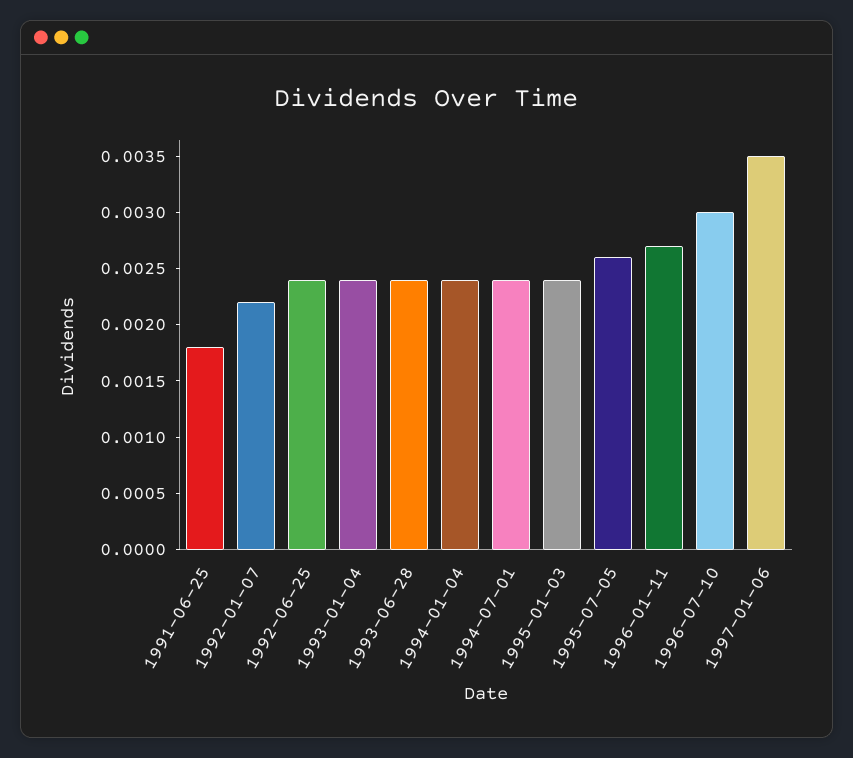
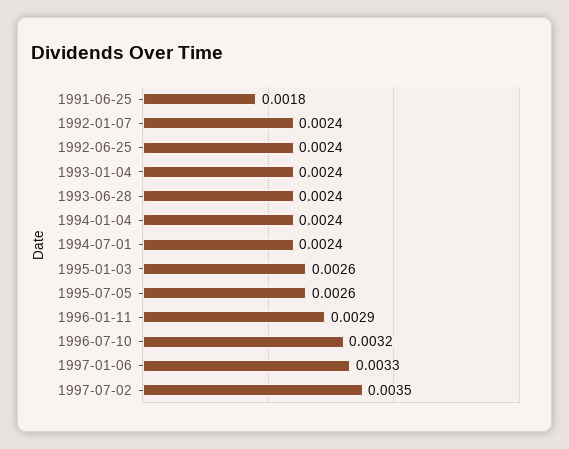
1992-01-07: 0.0022 -> 0.0024
1995-01-03: 0.0024 -> 0.0026
1996-01-11: 0.0027 -> 0.0029
1996-07-10: 0.003 -> 0.0032
1997-01-06: 0.0035 -> 0.0033
1997-07-02: none -> 0.0035

